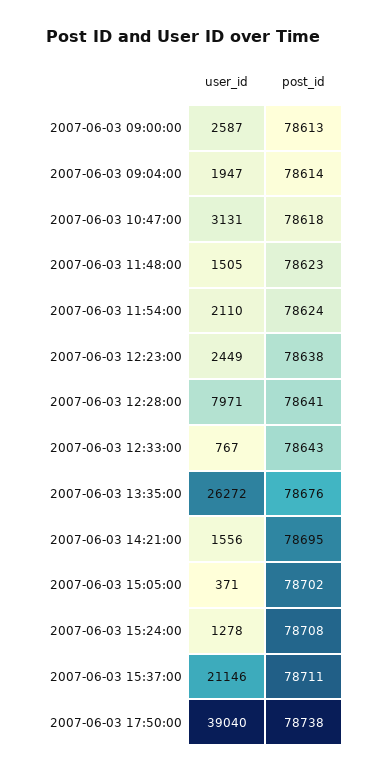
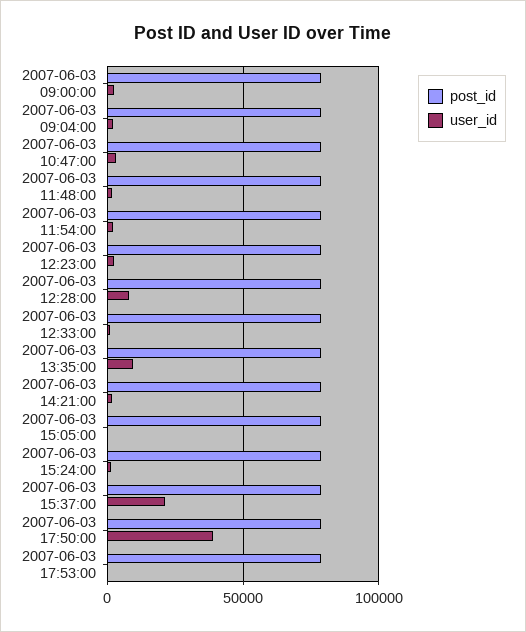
user_id, 2007-06-03 13:35:00: 26272 -> 10000
post_id, 2007-06-03 17:53:00: none -> 80000
user_id, 2007-06-03 17:53:00: none -> 0

